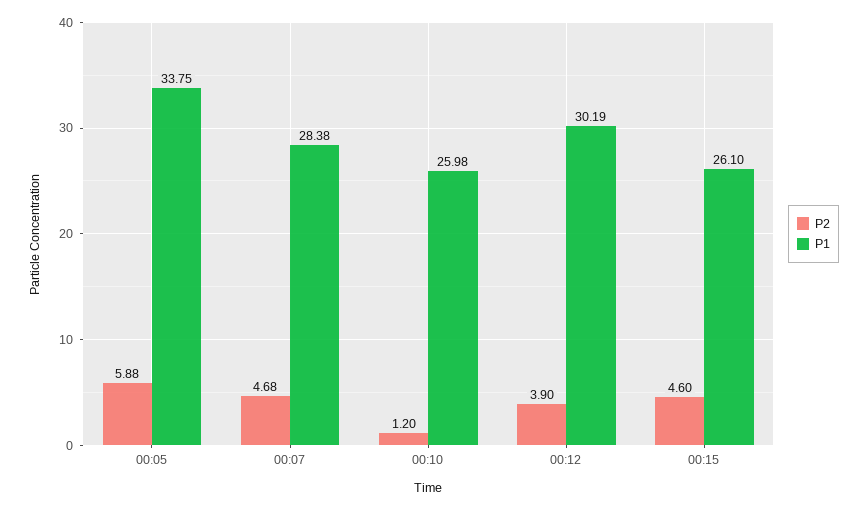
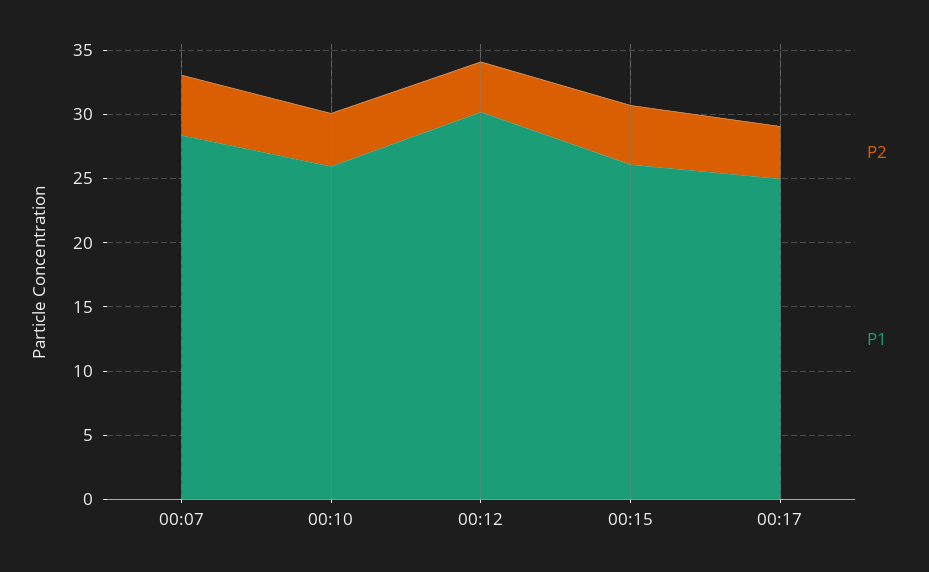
P2, 00:05: 5.88 -> none
P1, 00:05: 33.75 -> none
P2, 00:10: 1.2 -> 4
P2, 00:17: none -> 4
P1, 00:17: none -> 25

